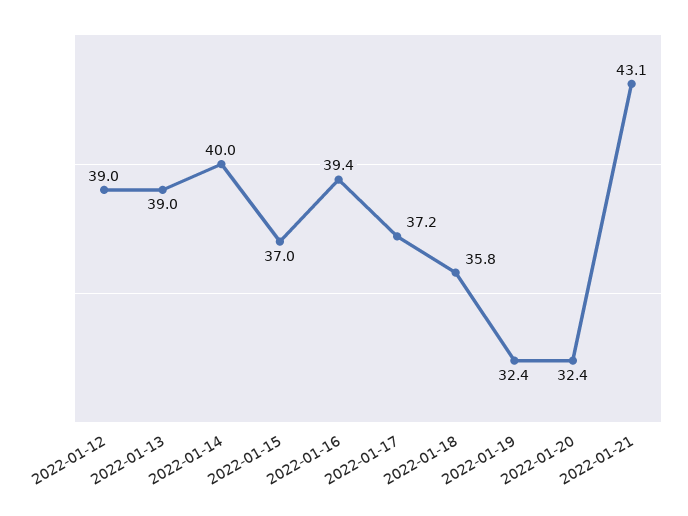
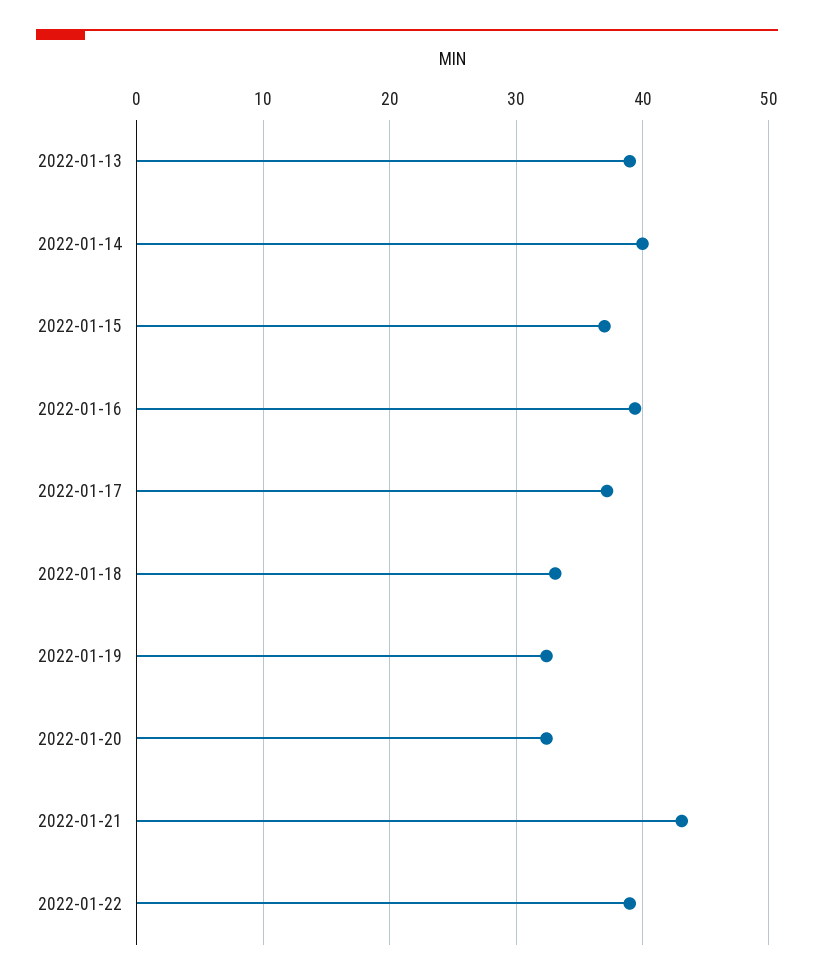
2022-01-12: 39 -> none
2022-01-18: 35.8 -> 33
2022-01-22: none -> 39

